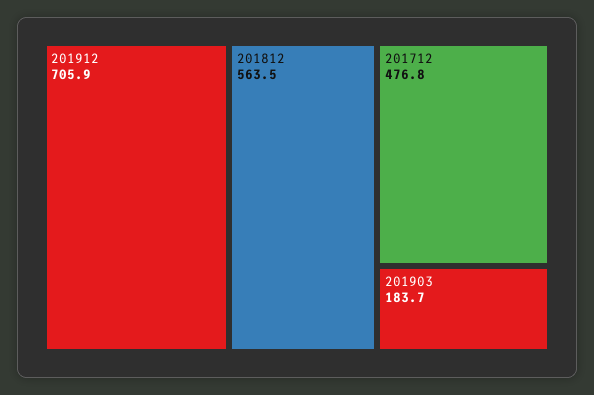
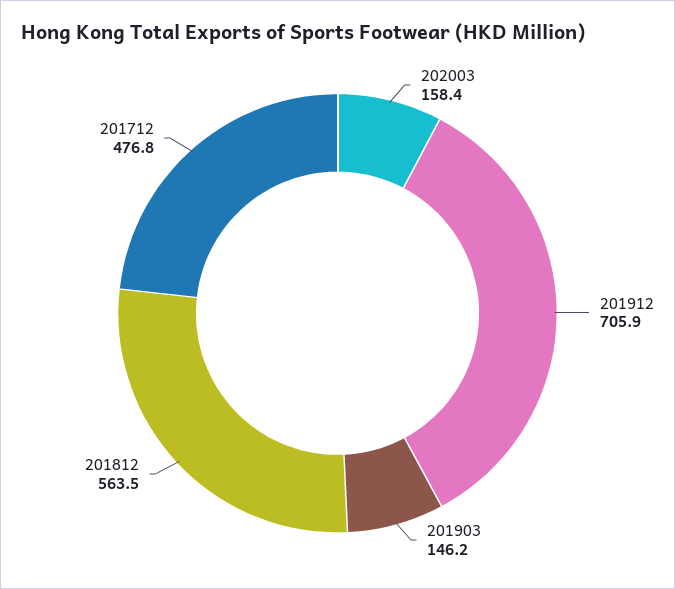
201903: 183.7 -> 146.2
202003: none -> 158.4

